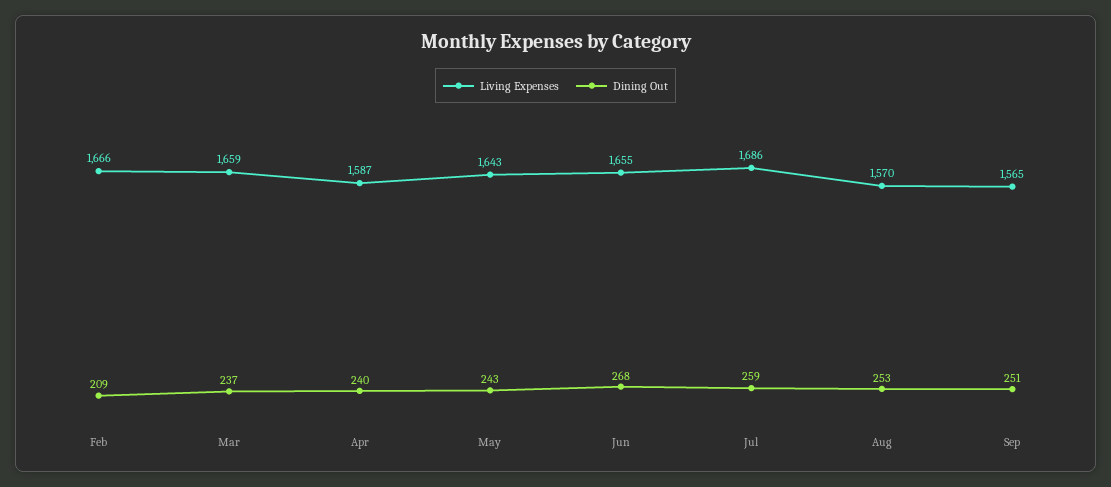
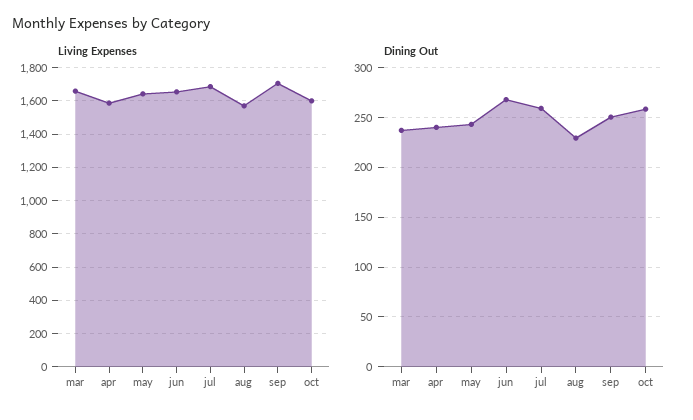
Living Expenses, Feb: 1666 -> none
Dining Out, Feb: 209 -> none
Dining Out, Aug: 253 -> 230
Living Expenses, Sep: 1565 -> 1700
Living Expenses, oct: none -> 1600
Dining Out, oct: none -> 260

